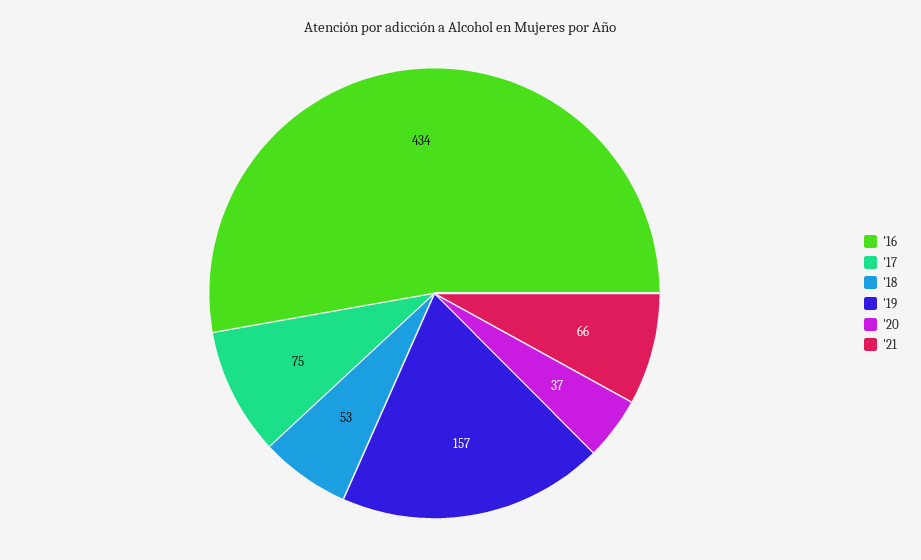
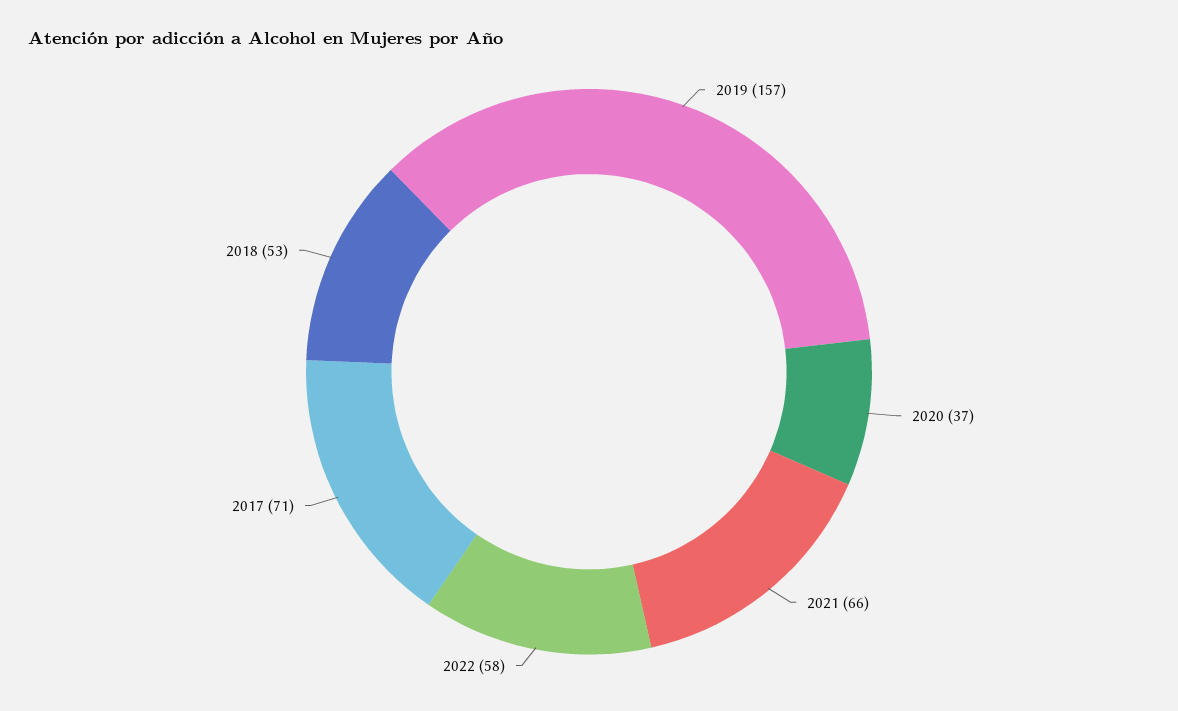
'16: 434 -> none
'17: 75 -> 71
2022: none -> 58

